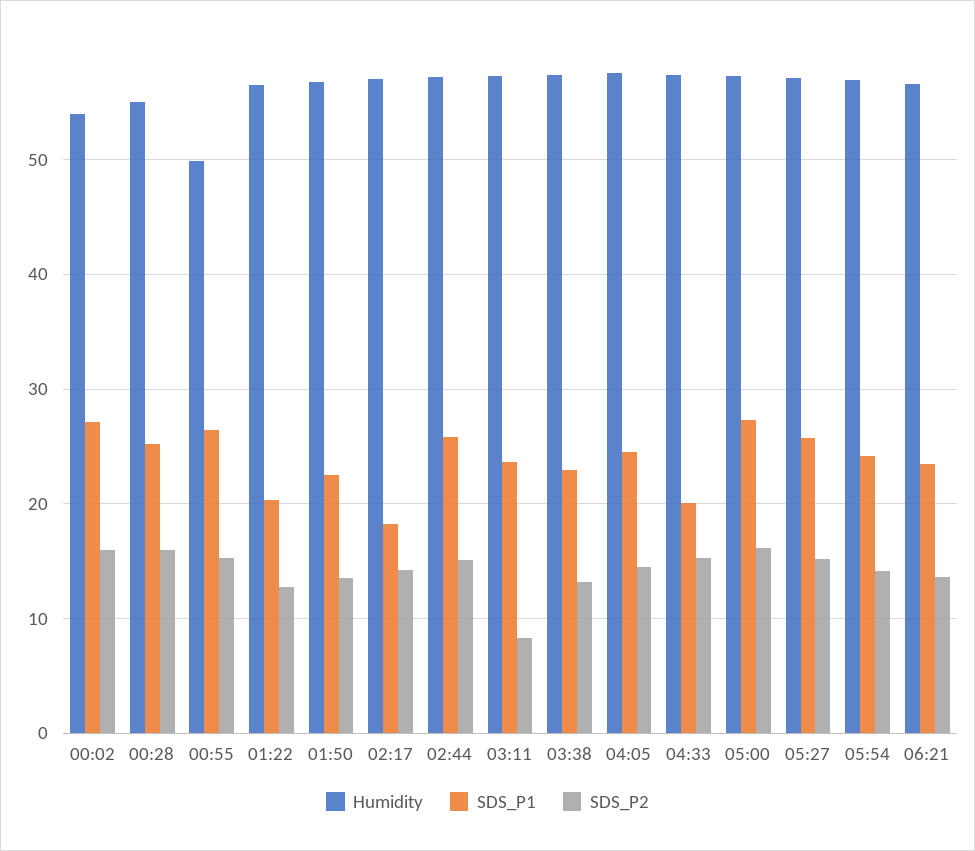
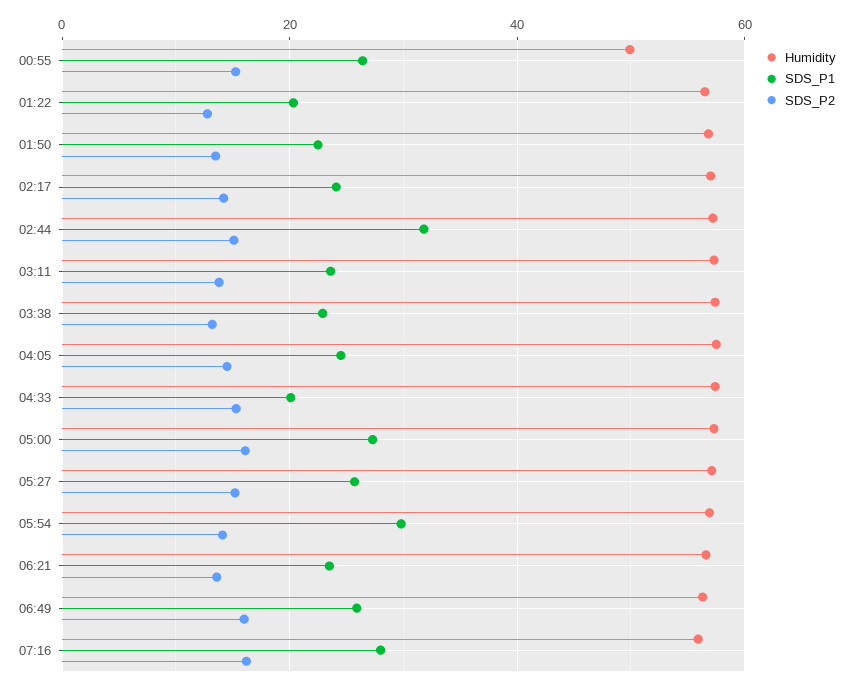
Humidity, 00:02: 54 -> none
SDS_P1, 00:02: 27 -> none
SDS_P2, 00:02: 16 -> none
Humidity, 00:28: 55 -> none
SDS_P1, 00:28: 25 -> none
SDS_P2, 00:28: 16 -> none
SDS_P1, 02:17: 18 -> 24
SDS_P1, 02:44: 26 -> 32
SDS_P2, 03:11: 8 -> 14
SDS_P1, 05:54: 24 -> 30
Humidity, 06:49: none -> 56
SDS_P1, 06:49: none -> 26
SDS_P2, 06:49: none -> 16
Humidity, 07:16: none -> 56
SDS_P1, 07:16: none -> 28
SDS_P2, 07:16: none -> 16

